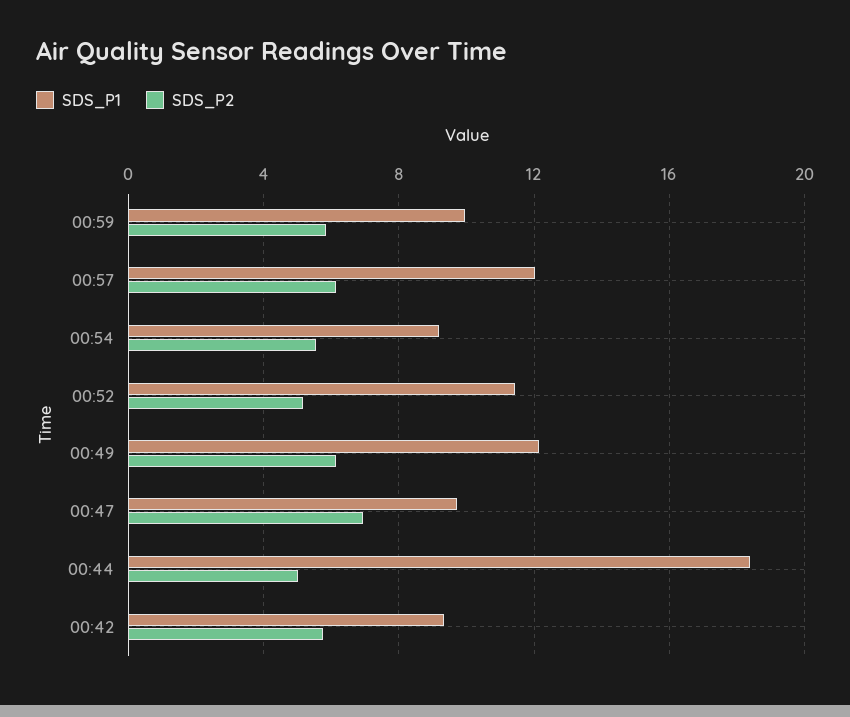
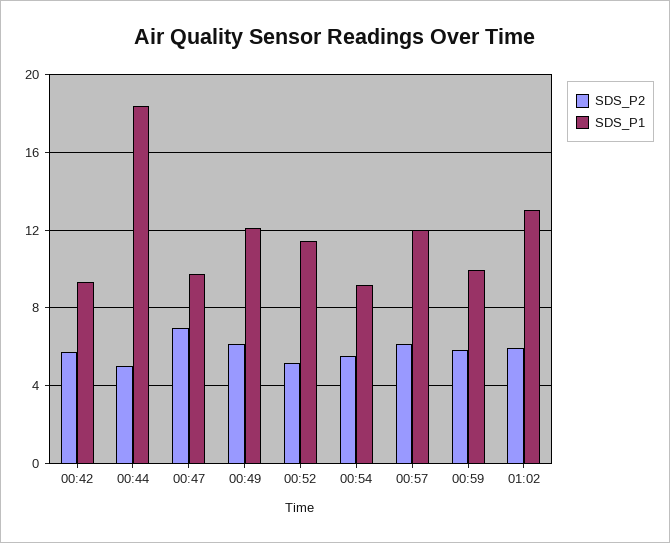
SDS_P2, 01:02: none -> 6
SDS_P1, 01:02: none -> 13

